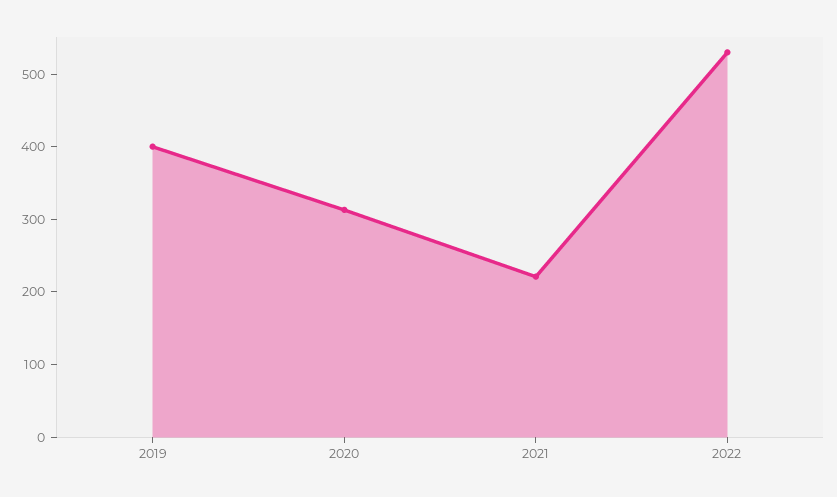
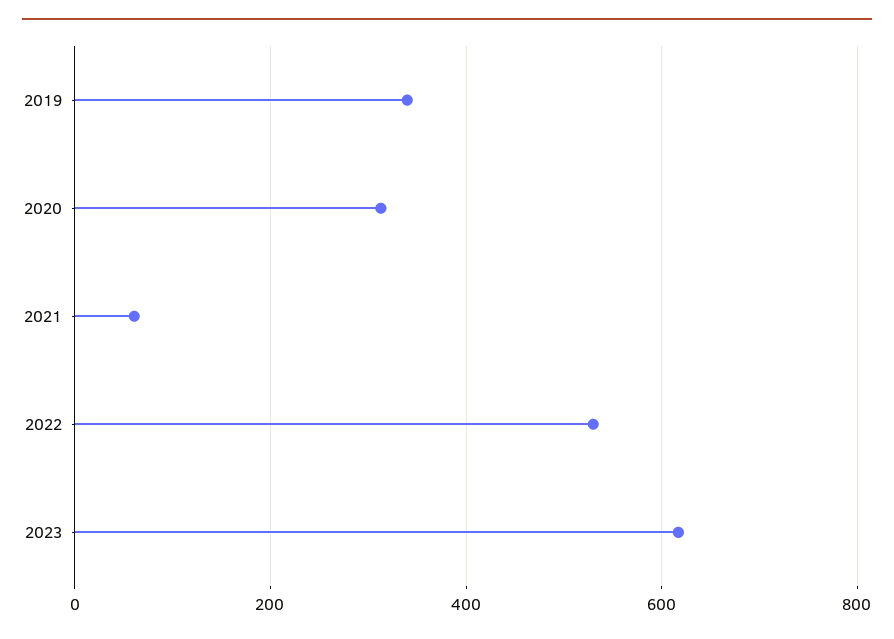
2019: 400 -> 340
2021: 220 -> 60
2023: none -> 620

